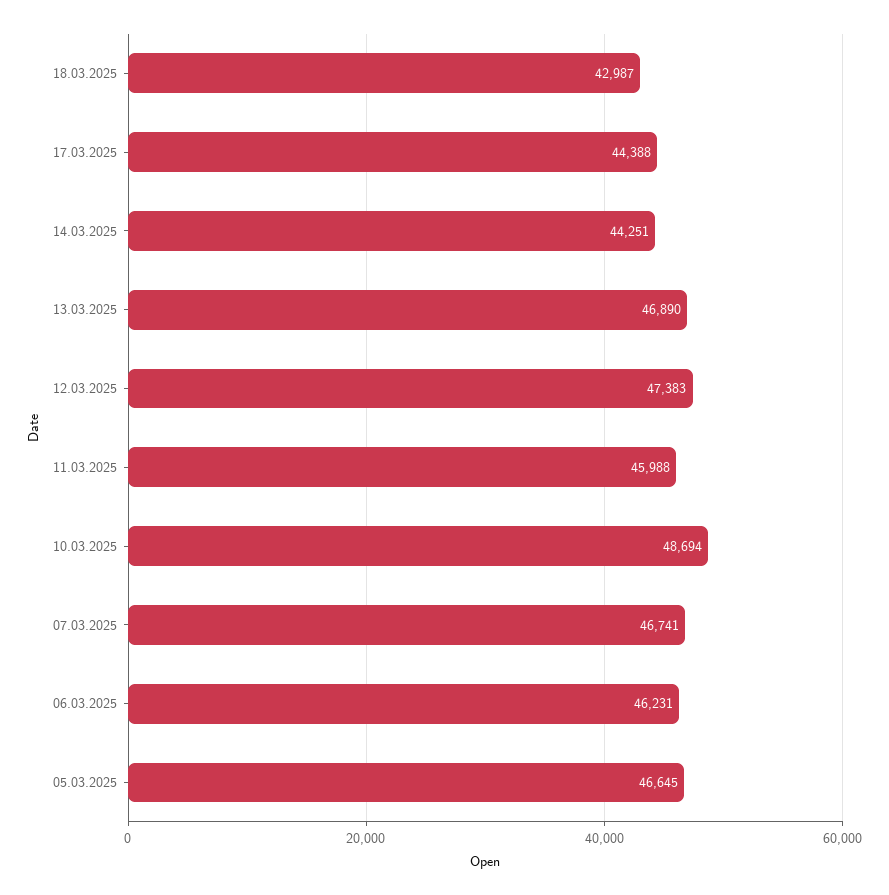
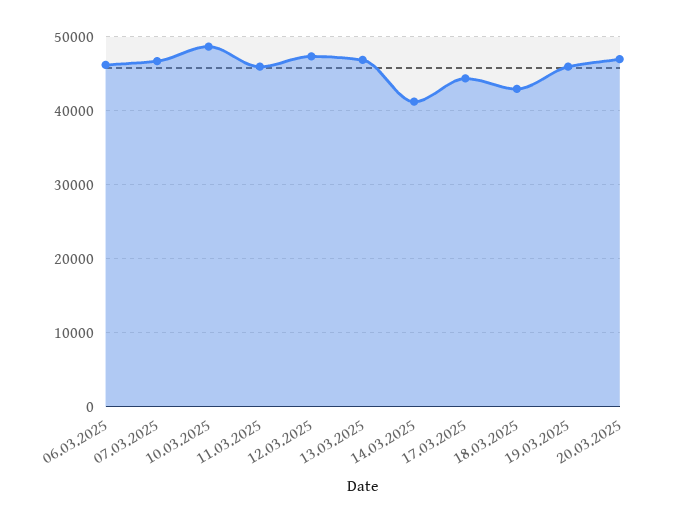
14.03.2025: 44251 -> 41000
05.03.2025: 46645 -> none
19.03.2025: none -> 46000
20.03.2025: none -> 47000

